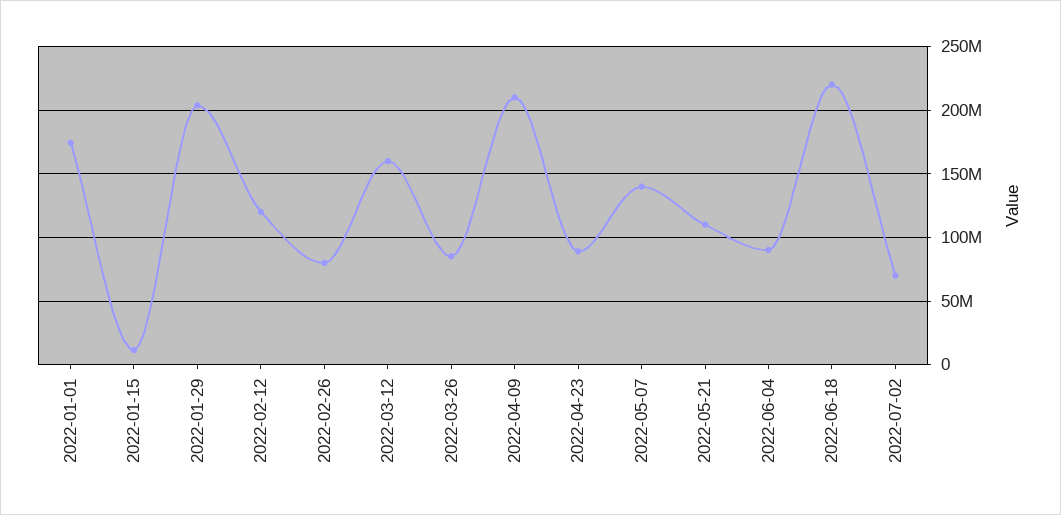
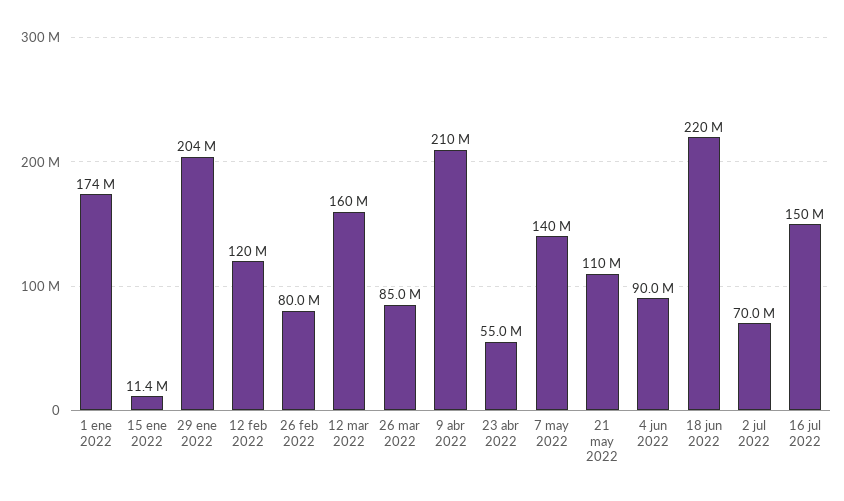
2022-04-23: 90000000 -> 55000000
16 jul 2022: none -> 150000000

